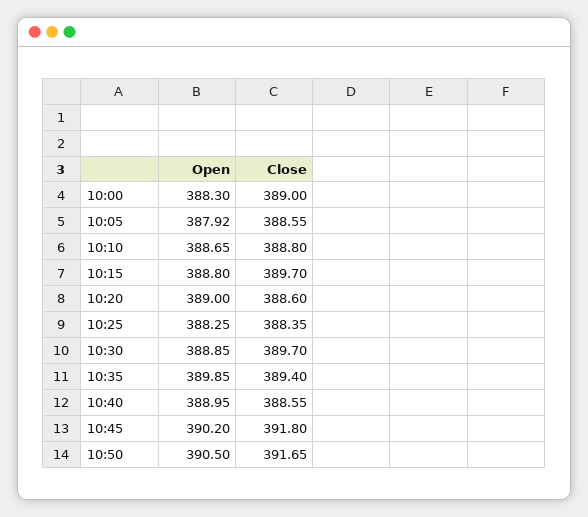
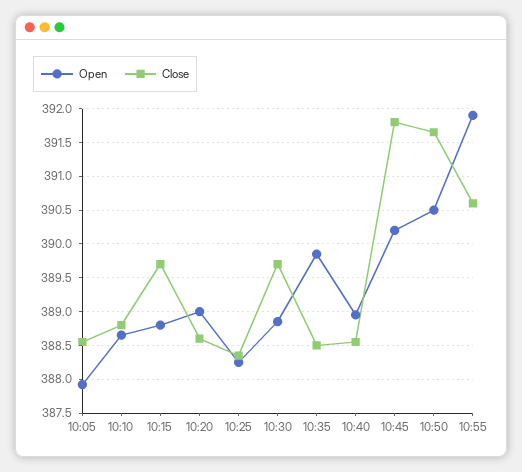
Open, 10:00: 388.3 -> none
Close, 10:00: 389 -> none
Close, 10:35: 389.4 -> 388.5
Open, 10:55: none -> 391.9
Close, 10:55: none -> 390.6

